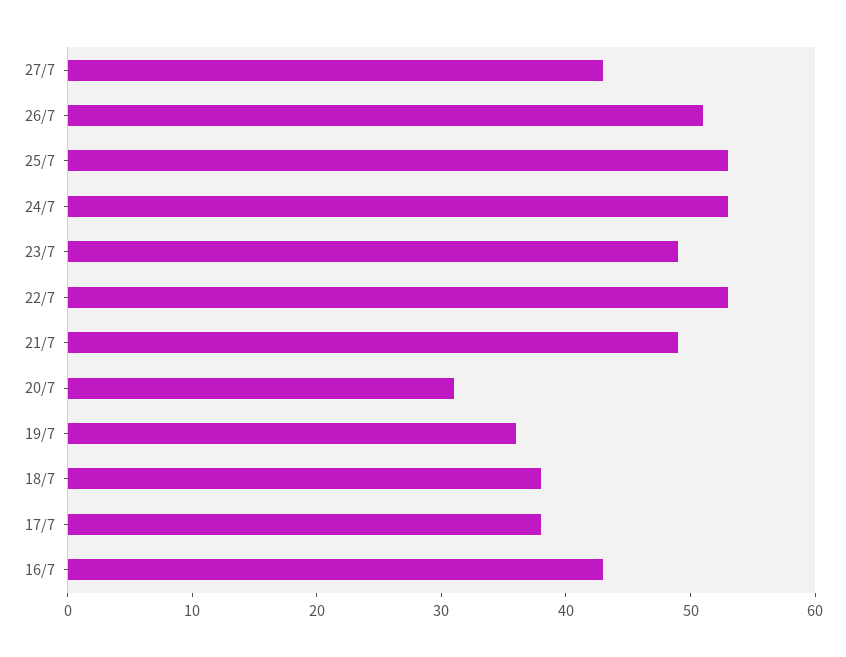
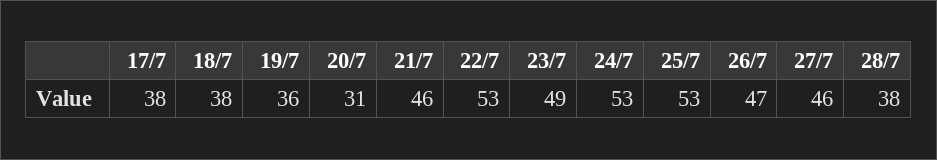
27/7: 43 -> 46
26/7: 51 -> 47
21/7: 49 -> 46
16/7: 43 -> none
28/7: none -> 38

